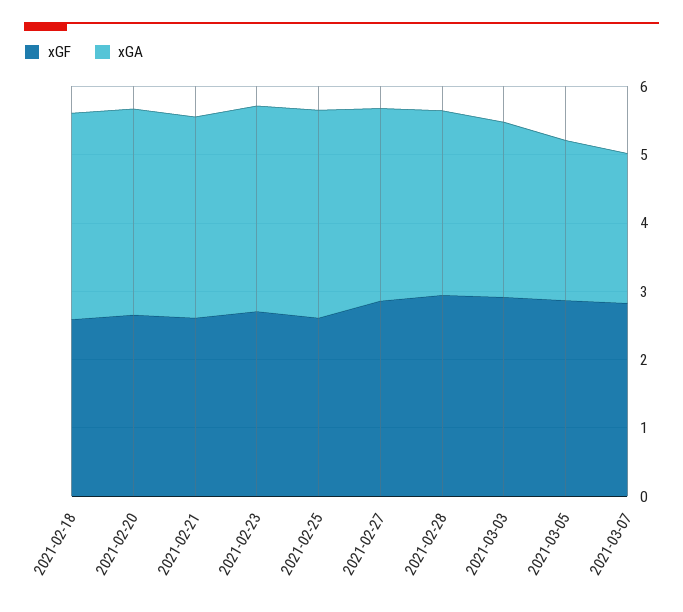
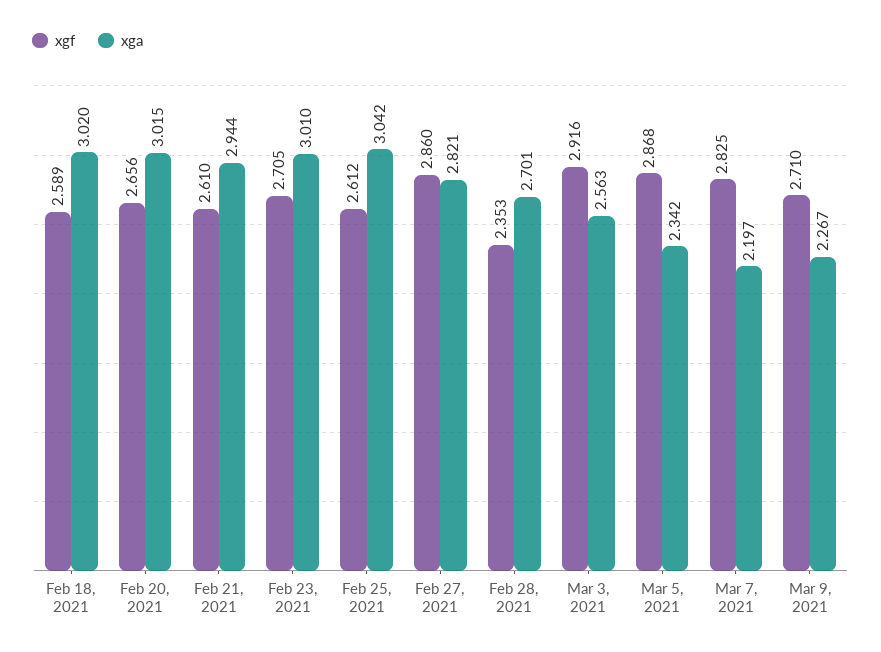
xGF, 2021-02-28: 3 -> 2.353
xGF, Mar 9, 2021: none -> 2.71
xGA, Mar 9, 2021: none -> 2.267

